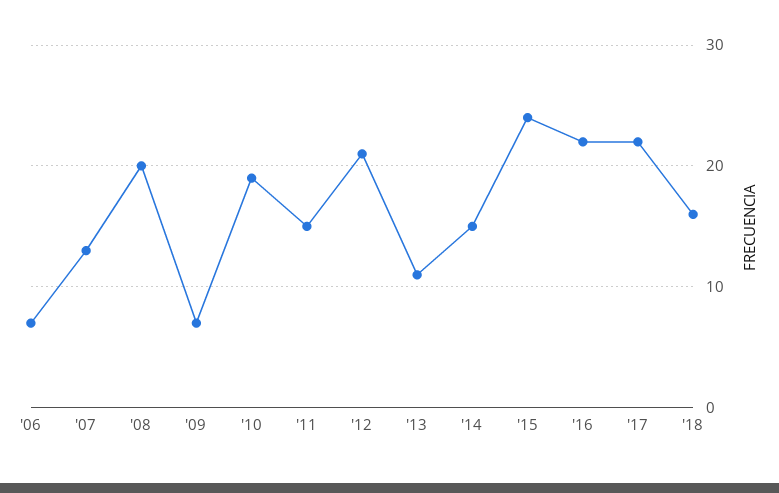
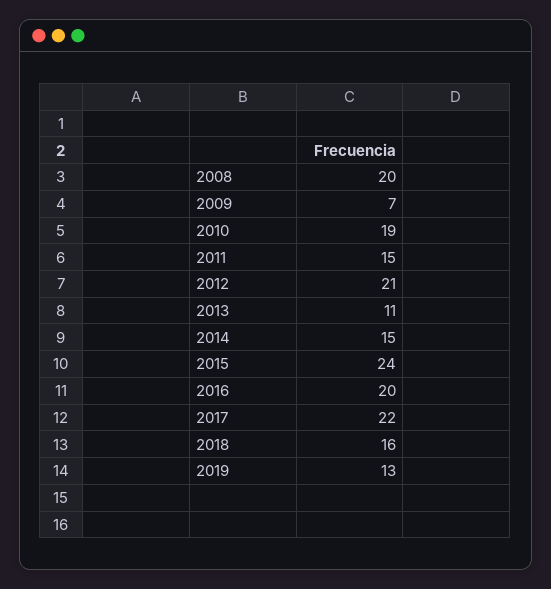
'06: 7 -> none
'07: 13 -> none
'16: 22 -> 20
2019: none -> 13

